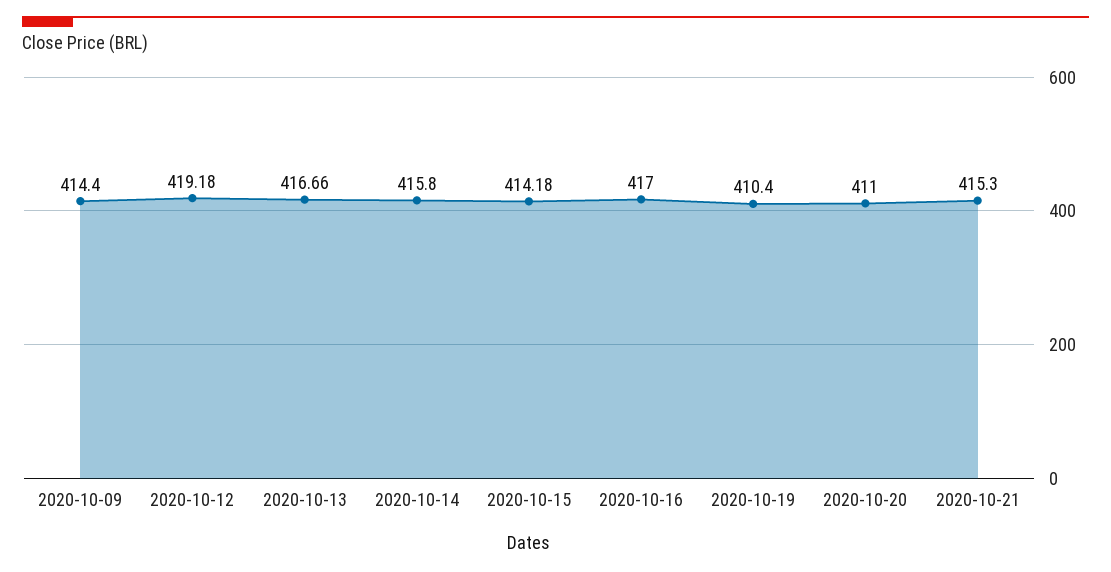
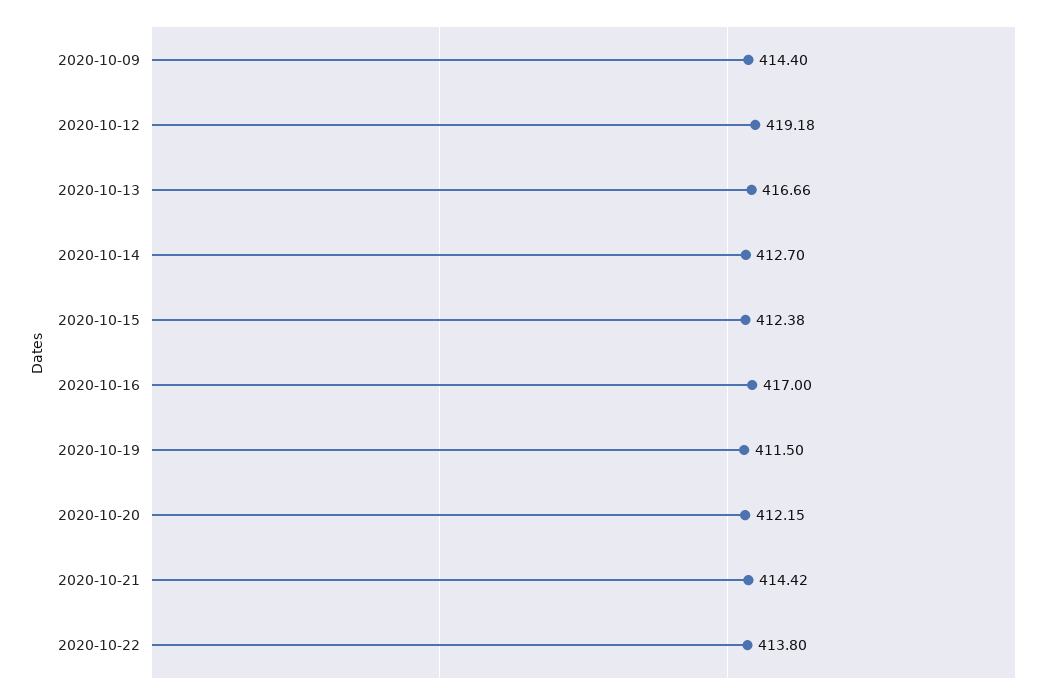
2020-10-14: 415.8 -> 412.7
2020-10-15: 414.18 -> 412.38
2020-10-19: 410.4 -> 411.5
2020-10-20: 411 -> 412.15
2020-10-21: 415.3 -> 414.42
2020-10-22: none -> 413.8

